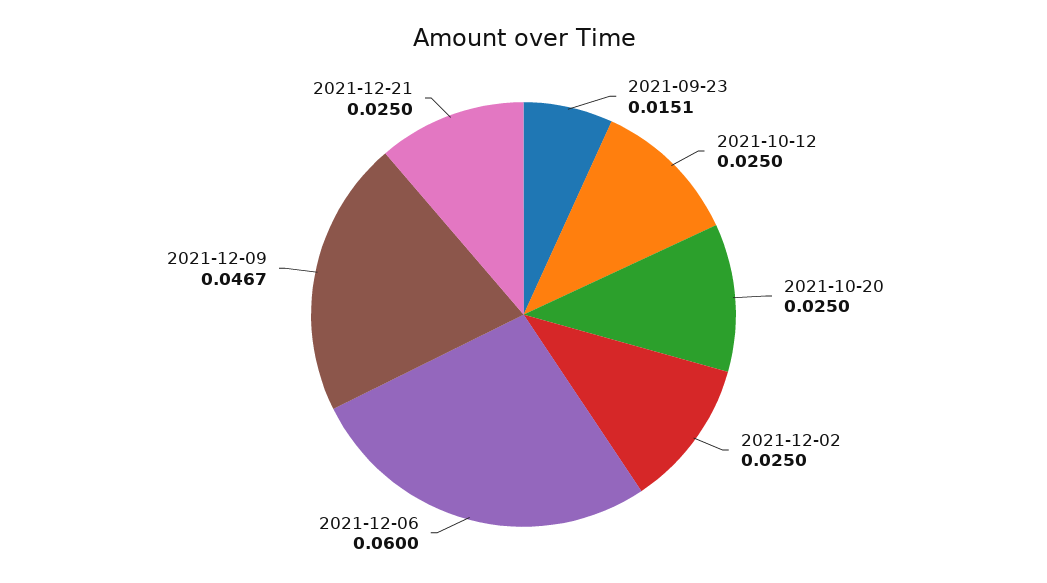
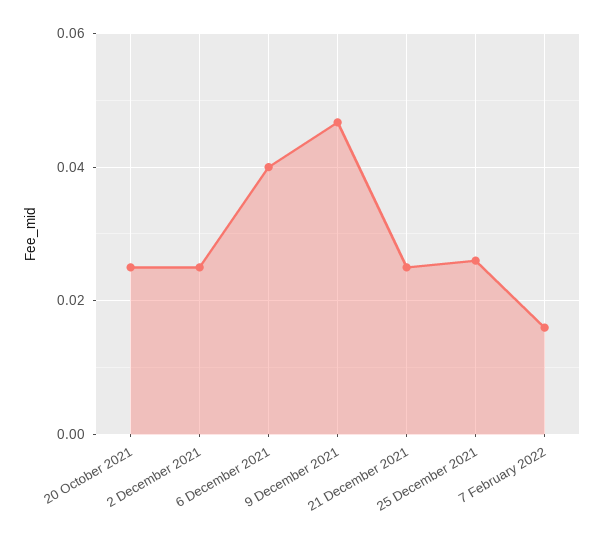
2021-09-23: 0.0151 -> none
2021-10-12: 0.025 -> none
2021-12-06: 0.06 -> 0.04
25 December 2021: none -> 0.026
7 February 2022: none -> 0.016

